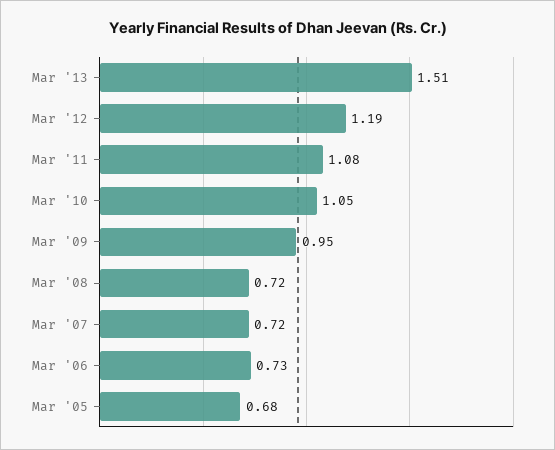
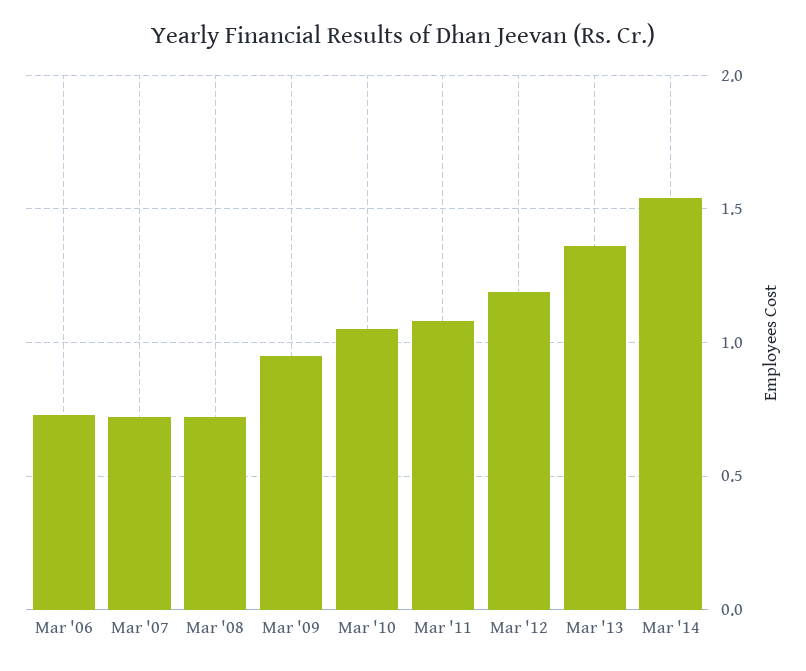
Mar '13: 1.51 -> 1.35
Mar '05: 0.68 -> none
Mar '14: none -> 1.55

